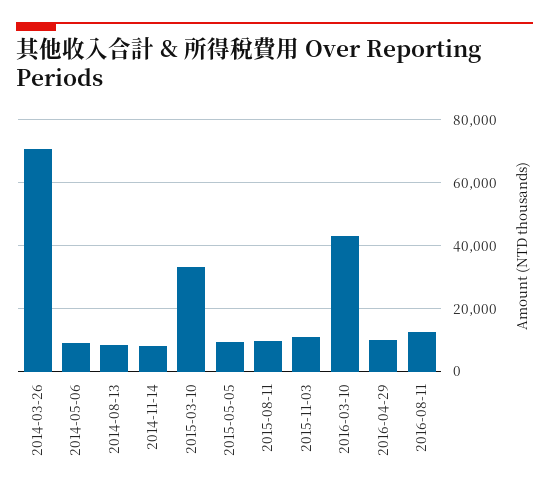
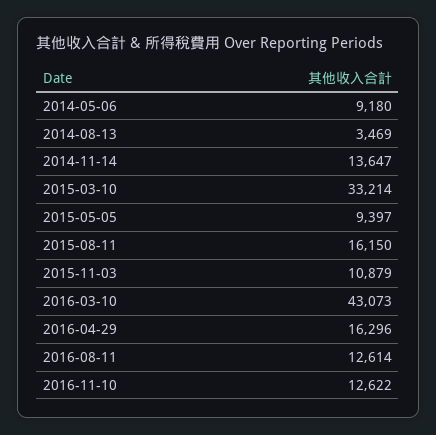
2014-03-26: 70000 -> none
2014-08-13: 8000 -> 3469
2014-11-14: 8000 -> 13647
2015-08-11: 10000 -> 16150
2016-04-29: 10000 -> 16296
2016-11-10: none -> 12622

